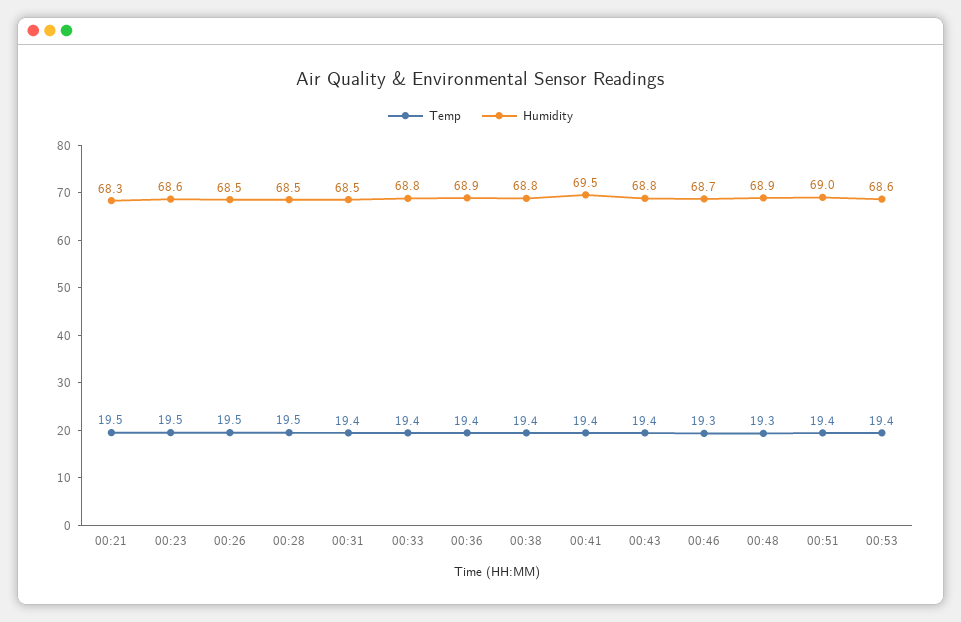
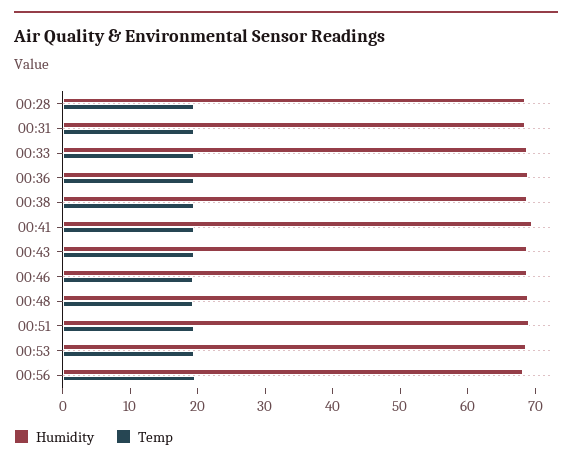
Temp, 00:21: 19.5 -> none
Humidity, 00:21: 68.3 -> none
Temp, 00:23: 19.5 -> none
Humidity, 00:23: 68.6 -> none
Temp, 00:26: 19.5 -> none
Humidity, 00:26: 68.5 -> none
Humidity, 00:56: none -> 68
Temp, 00:56: none -> 20

